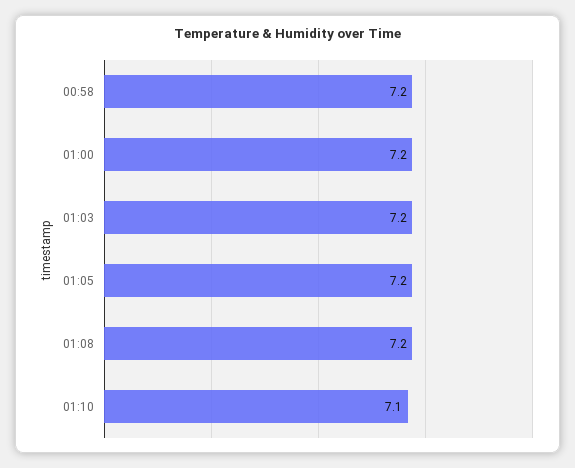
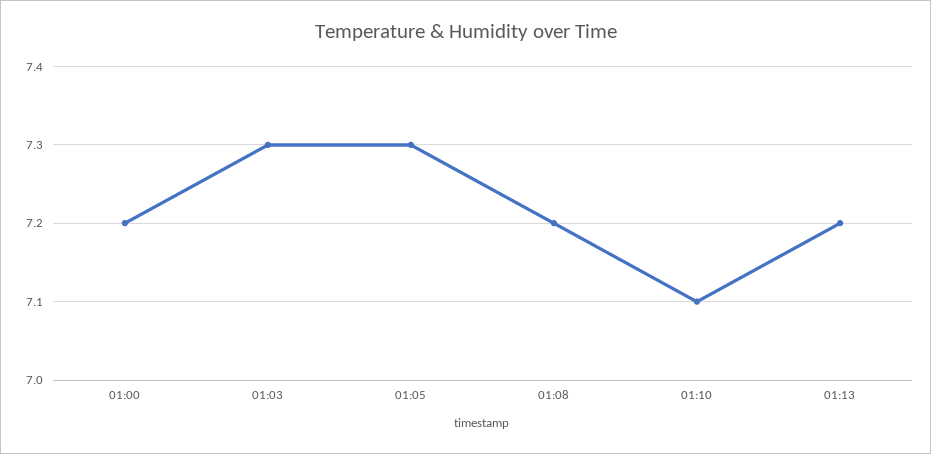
00:58: 7.2 -> none
01:03: 7.2 -> 7.3
01:05: 7.2 -> 7.3
01:13: none -> 7.2

